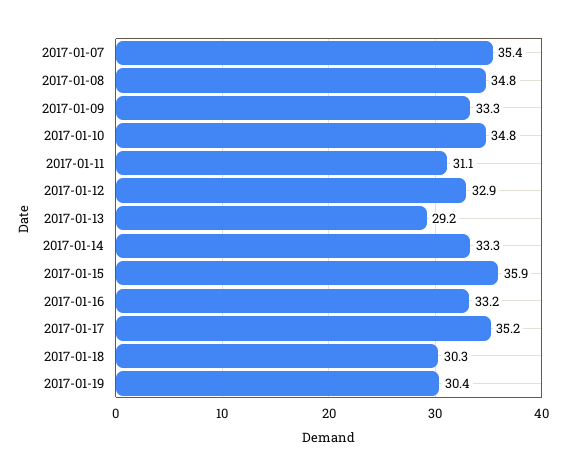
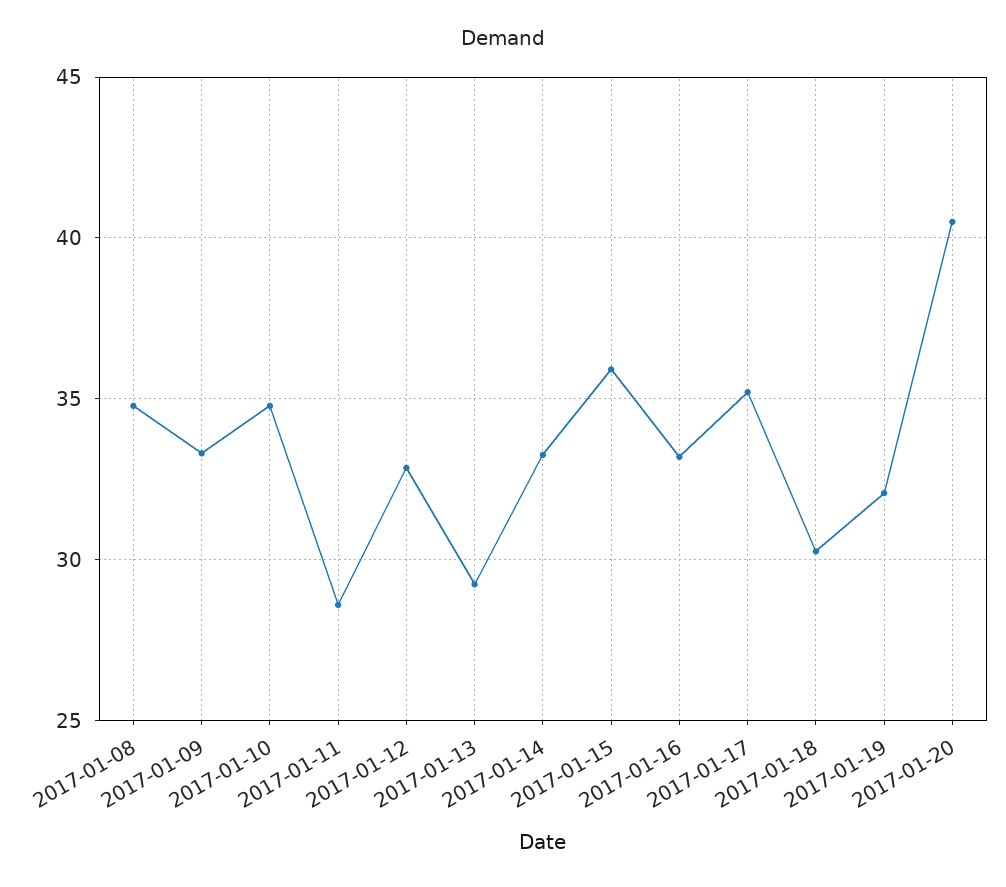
2017-01-07: 35.4 -> none
2017-01-11: 31.1 -> 28.5
2017-01-19: 30.4 -> 32
2017-01-20: none -> 40.5

